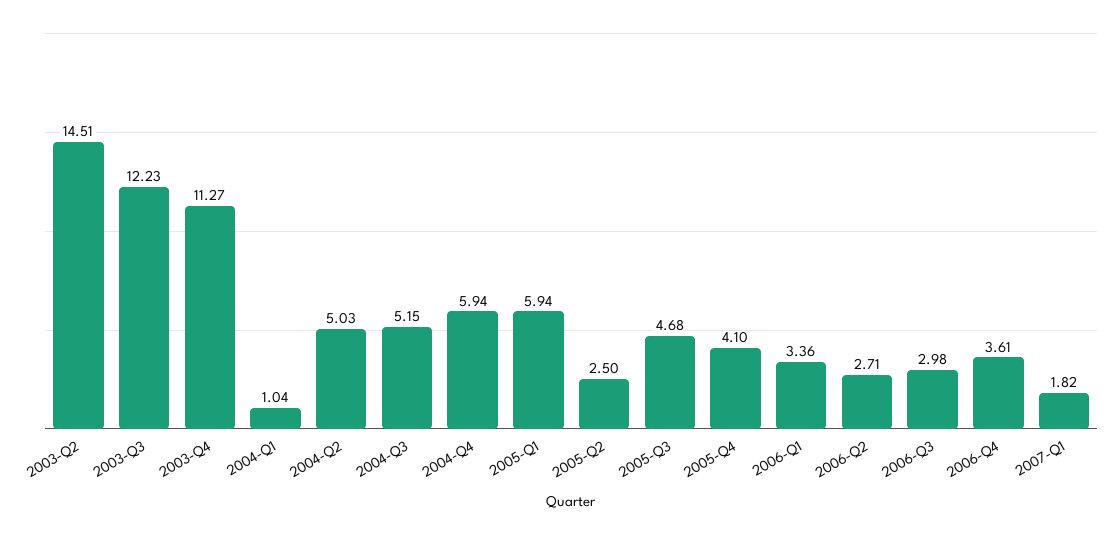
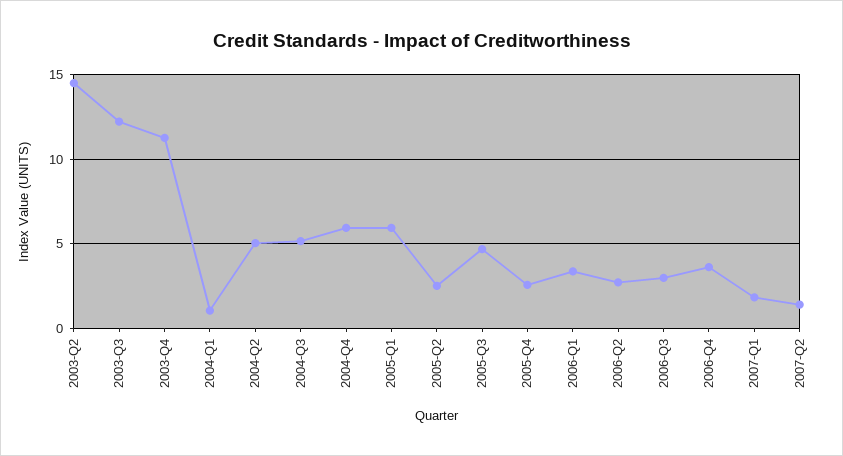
2005-Q4: 4.1 -> 2.5
2007-Q2: none -> 1.5

